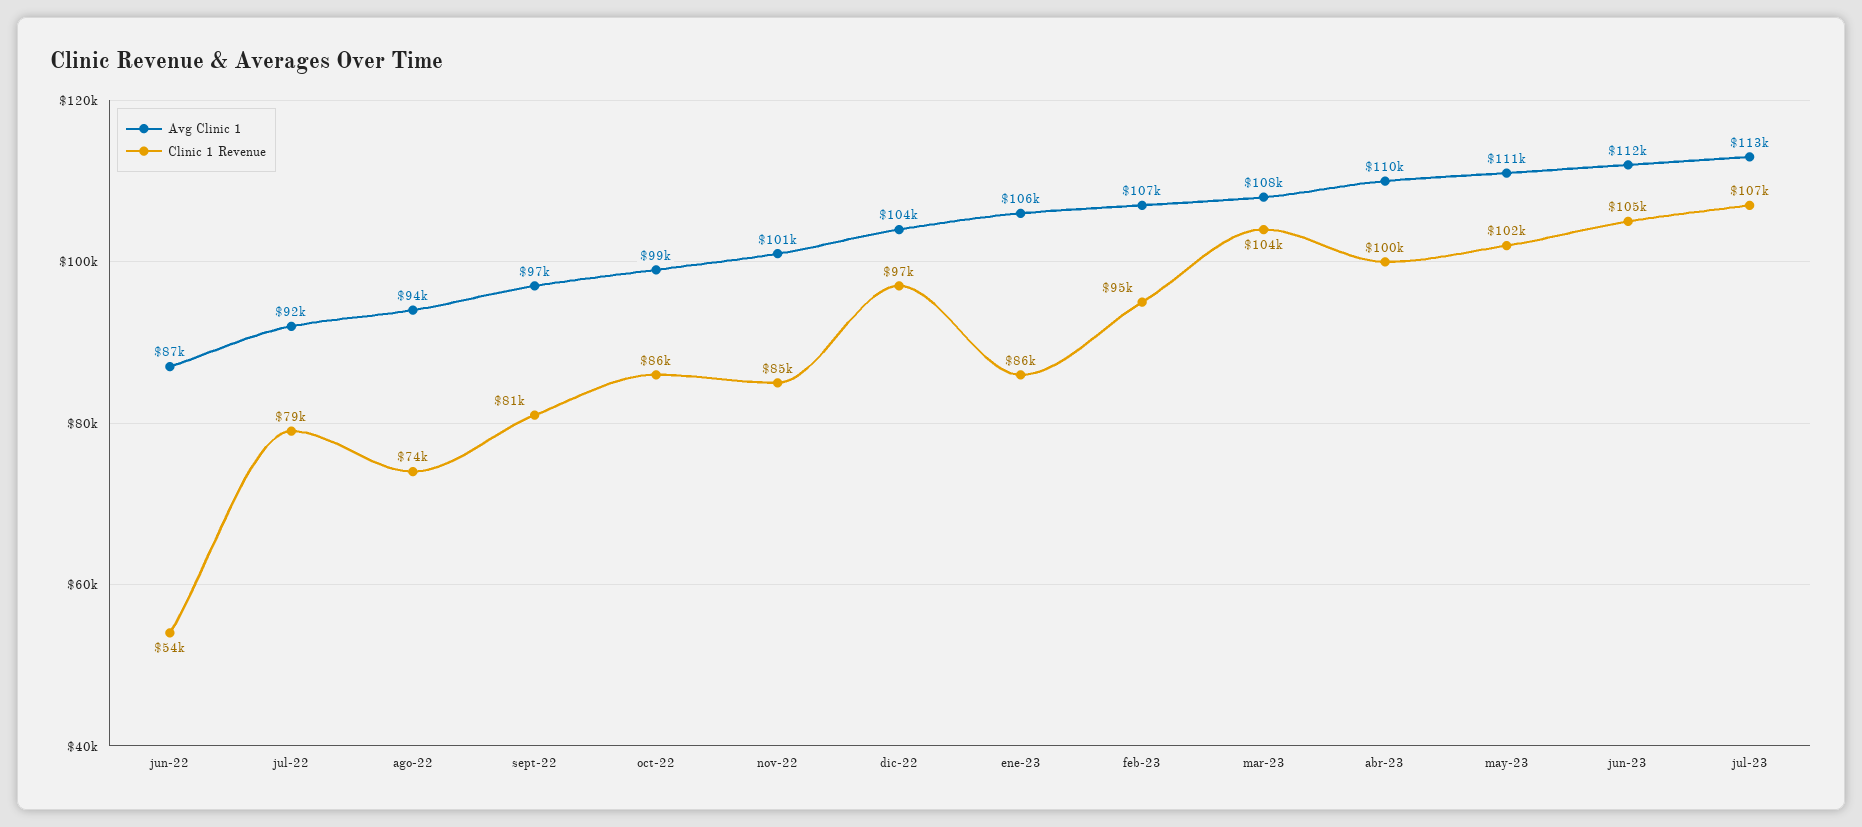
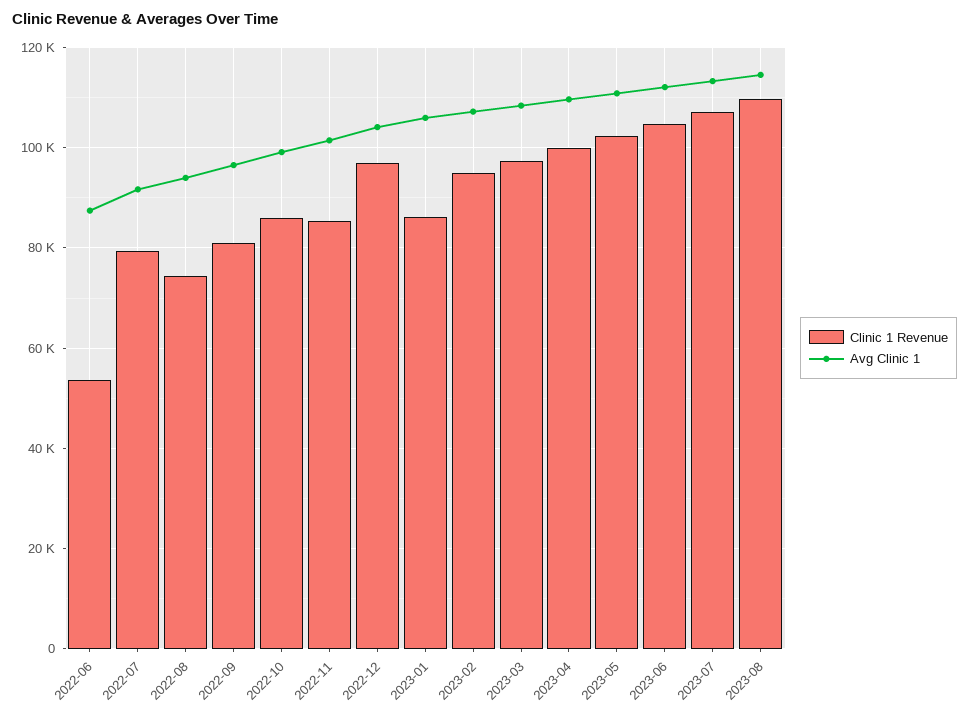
Clinic 1 Revenue, mar-23: 104000 -> 98000
Clinic 1 Revenue, 2023-08: none -> 110000
Avg Clinic 1, 2023-08: none -> 114000

